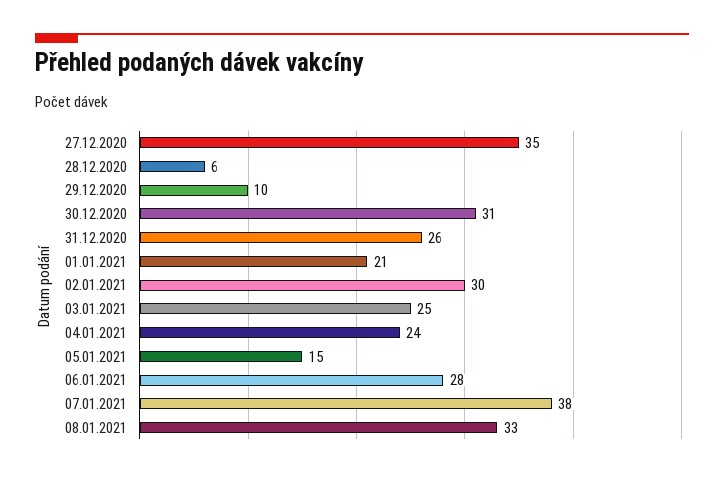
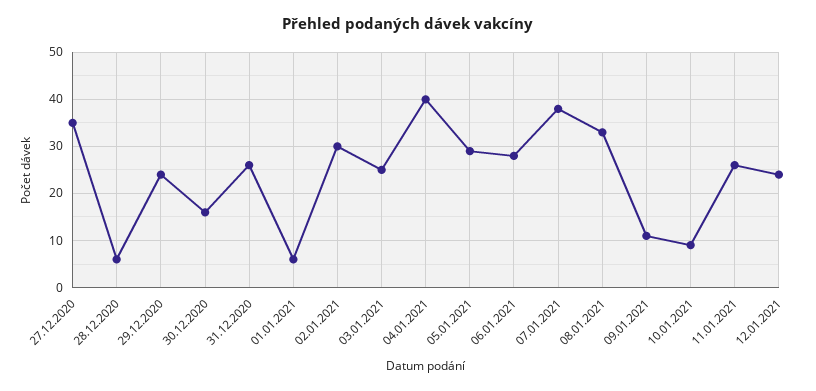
29.12.2020: 10 -> 25
30.12.2020: 31 -> 15
01.01.2021: 21 -> 5
04.01.2021: 24 -> 40
05.01.2021: 15 -> 30
09.01.2021: none -> 10
10.01.2021: none -> 10
11.01.2021: none -> 25
12.01.2021: none -> 25

